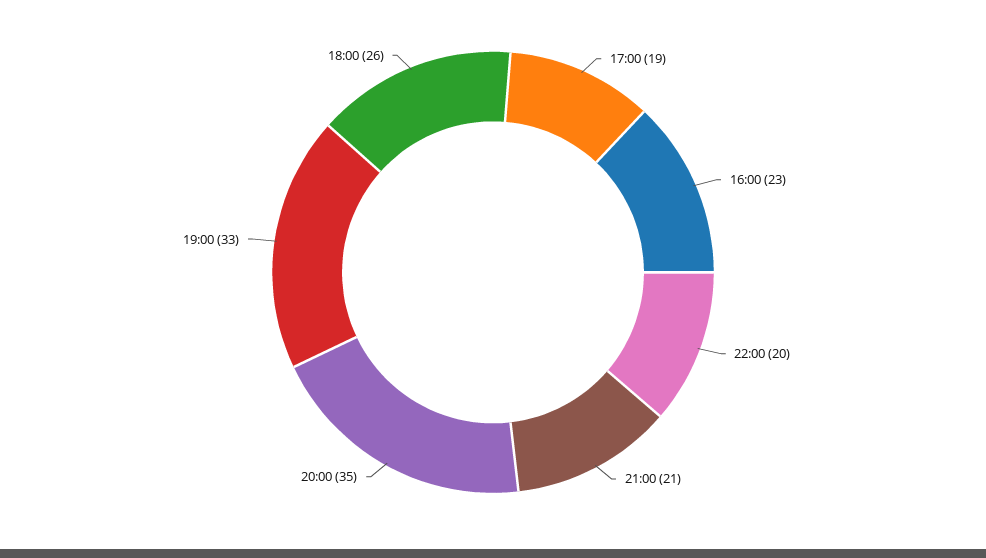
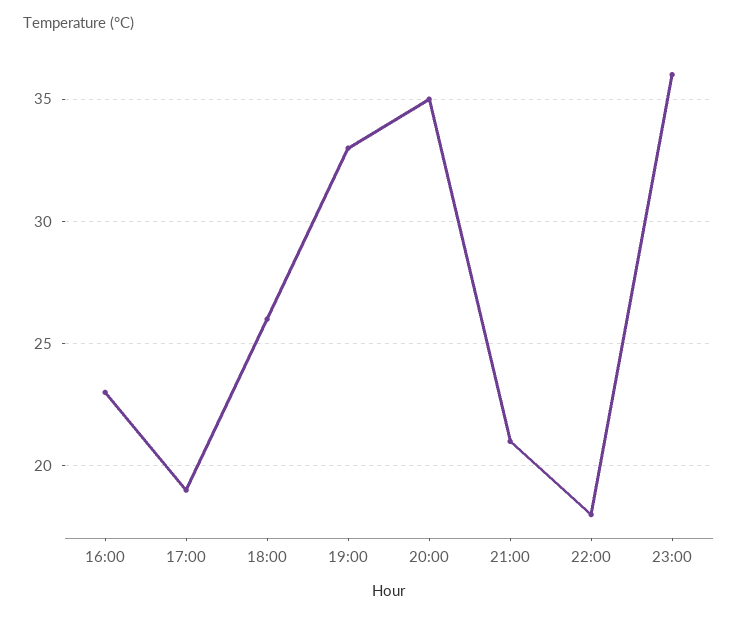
22:00: 20 -> 18
23:00: none -> 36

